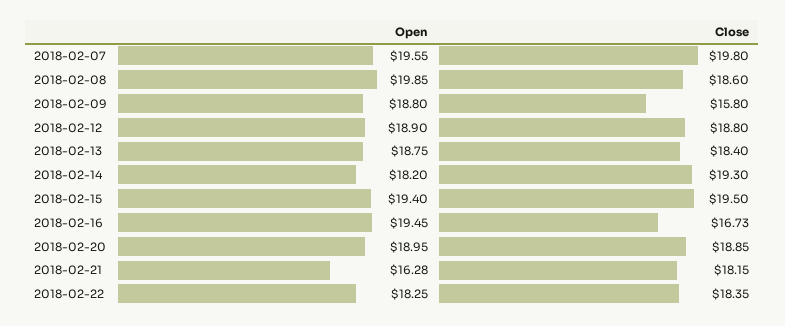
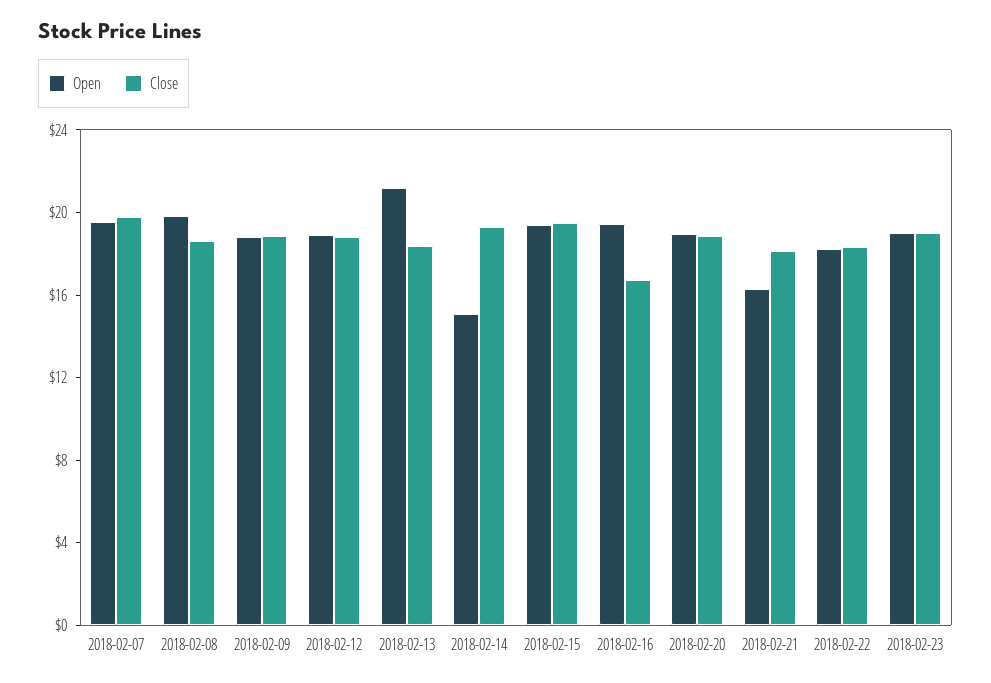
Close, 2018-02-09: 15.8 -> 19
Open, 2018-02-13: 18.75 -> 21
Open, 2018-02-14: 18.2 -> 15
Open, 2018-02-23: none -> 19
Close, 2018-02-23: none -> 19

